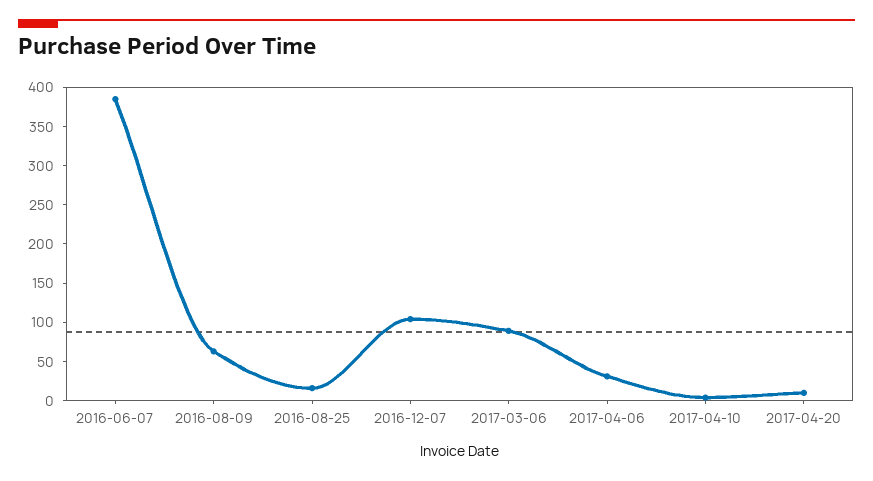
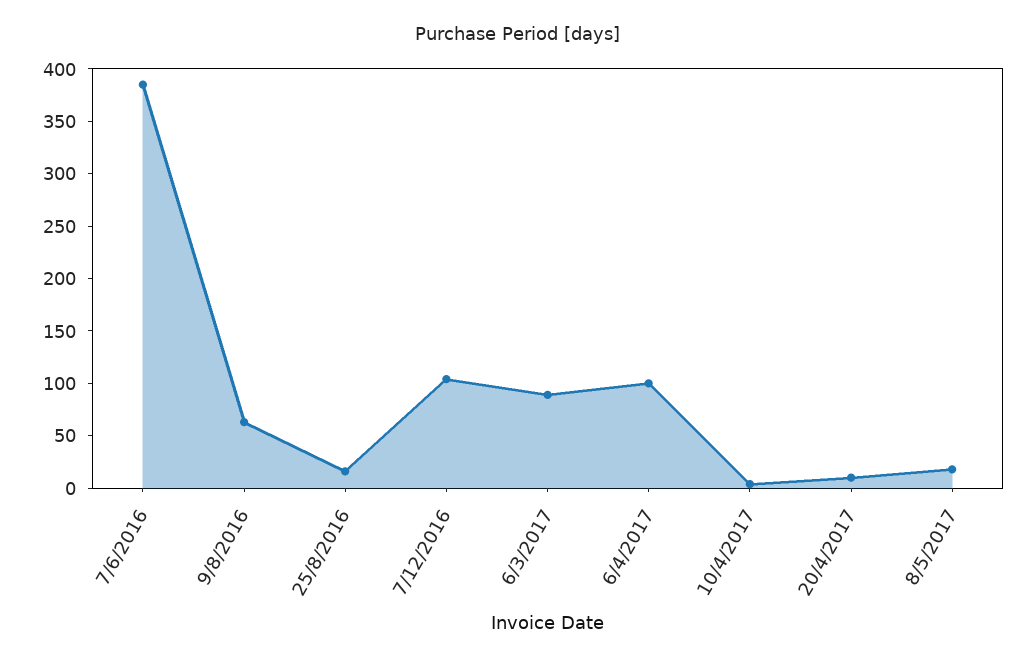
2017-04-06: 25 -> 100
8/5/2017: none -> 20

